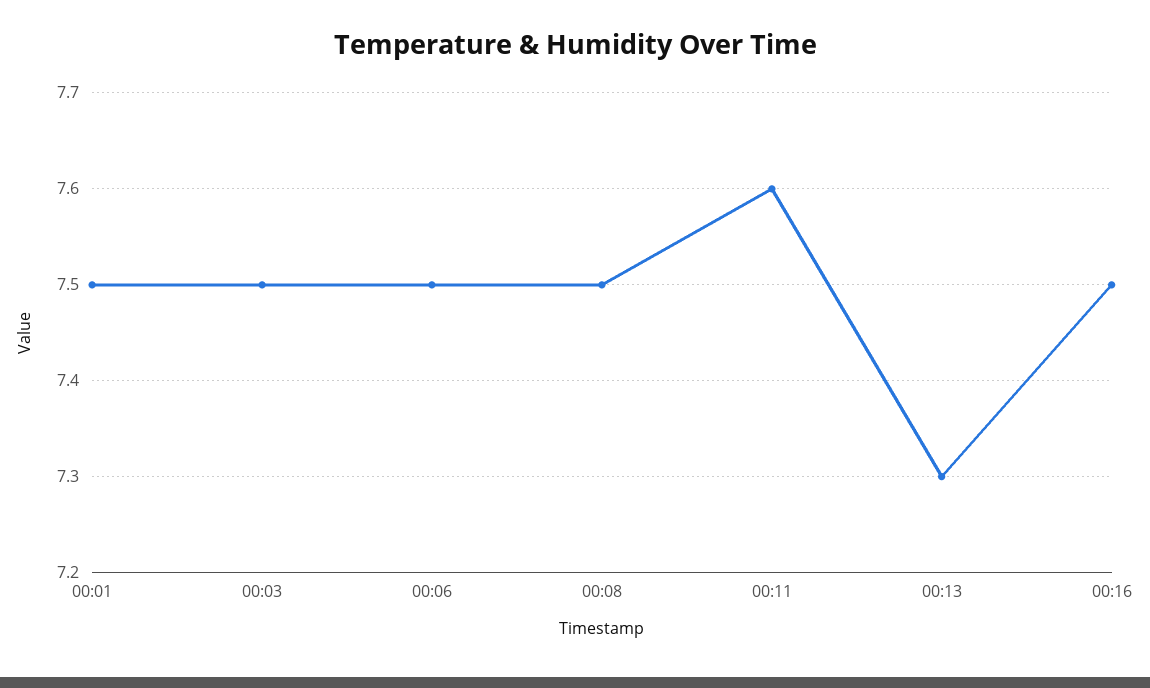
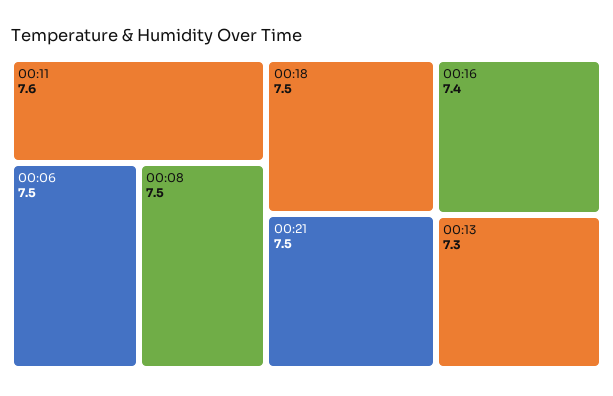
00:01: 7.5 -> none
00:03: 7.5 -> none
00:16: 7.5 -> 7.4
00:18: none -> 7.5
00:21: none -> 7.5

